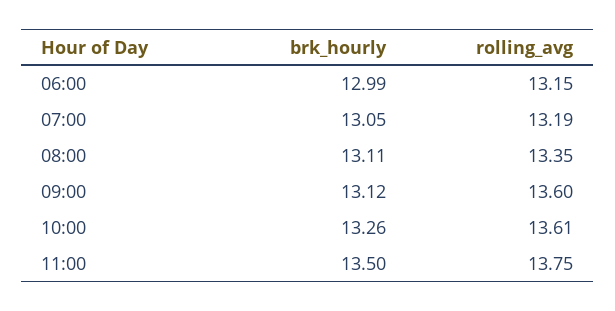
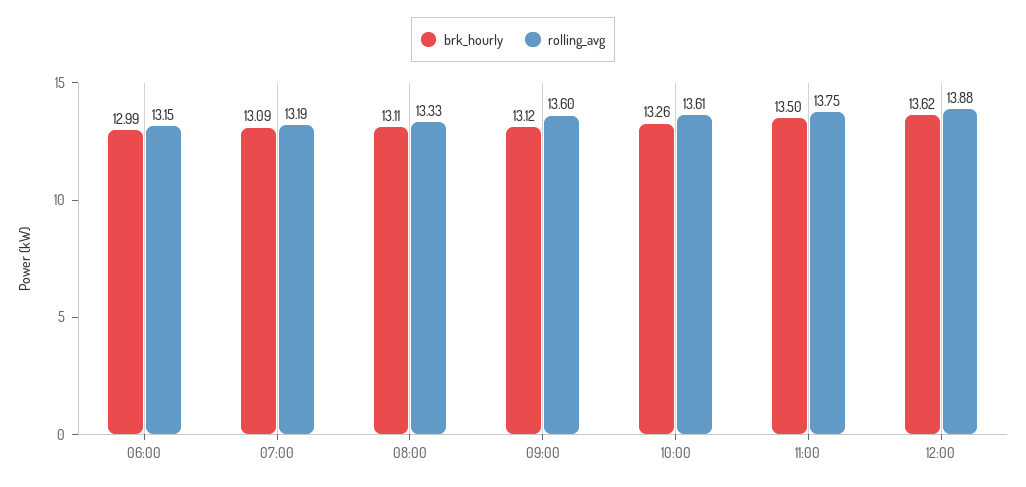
brk_hourly, 07:00: 13.05 -> 13.09
rolling_avg, 08:00: 13.35 -> 13.33
brk_hourly, 12:00: none -> 13.62
rolling_avg, 12:00: none -> 13.88

